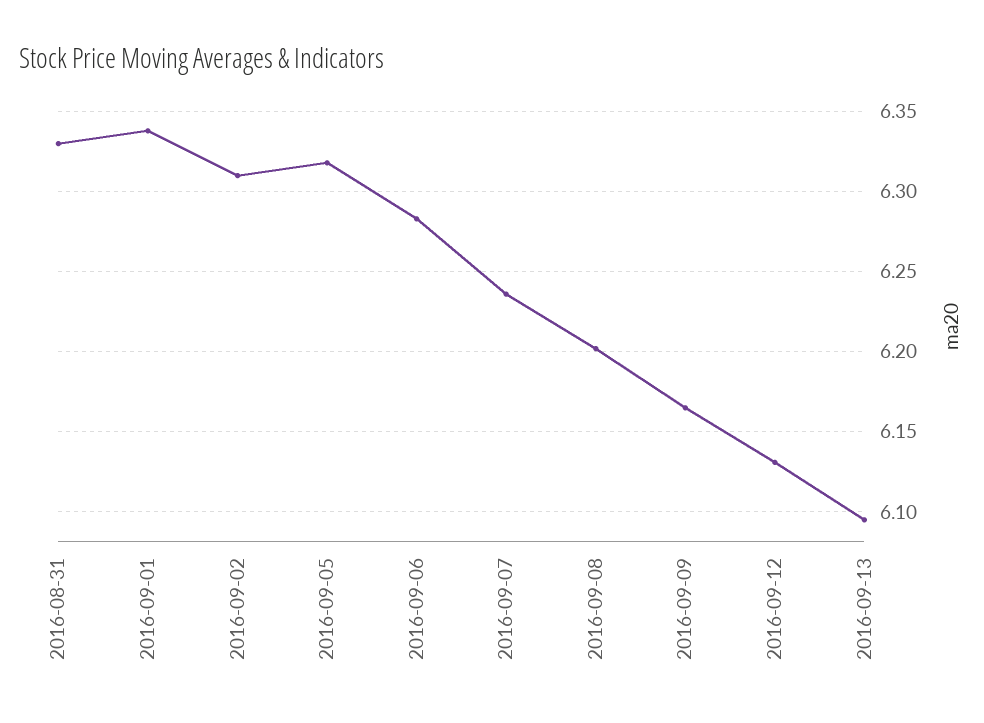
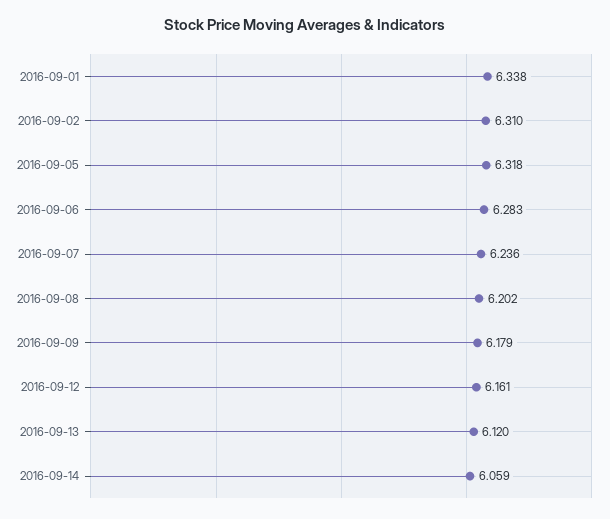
2016-08-31: 6.33 -> none
2016-09-09: 6.165 -> 6.179
2016-09-12: 6.13 -> 6.161
2016-09-13: 6.095 -> 6.12
2016-09-14: none -> 6.059

